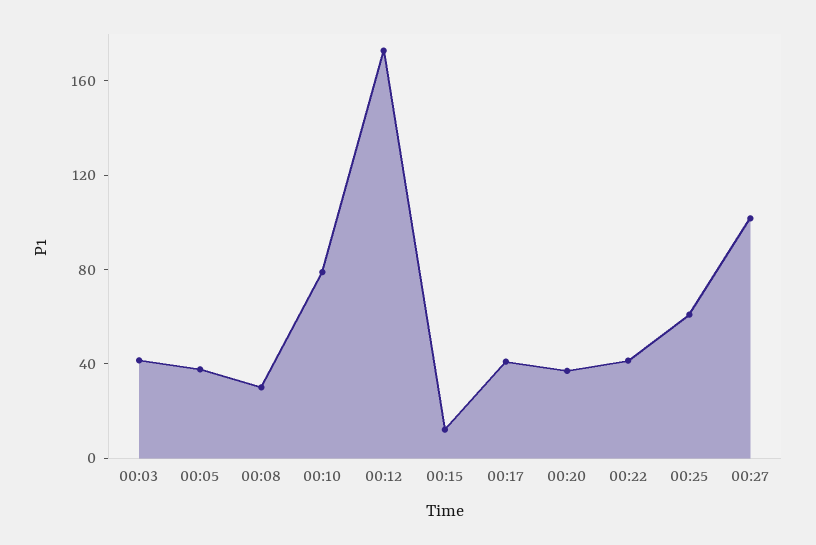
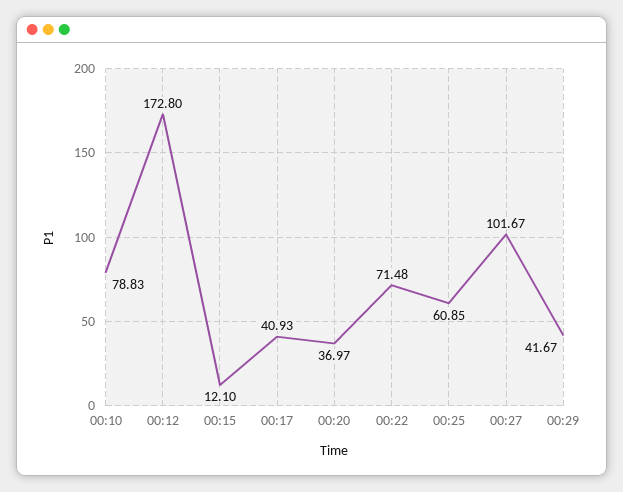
00:03: 40 -> none
00:05: 40 -> none
00:08: 30 -> none
00:22: 40 -> 71.48
00:29: none -> 41.67

